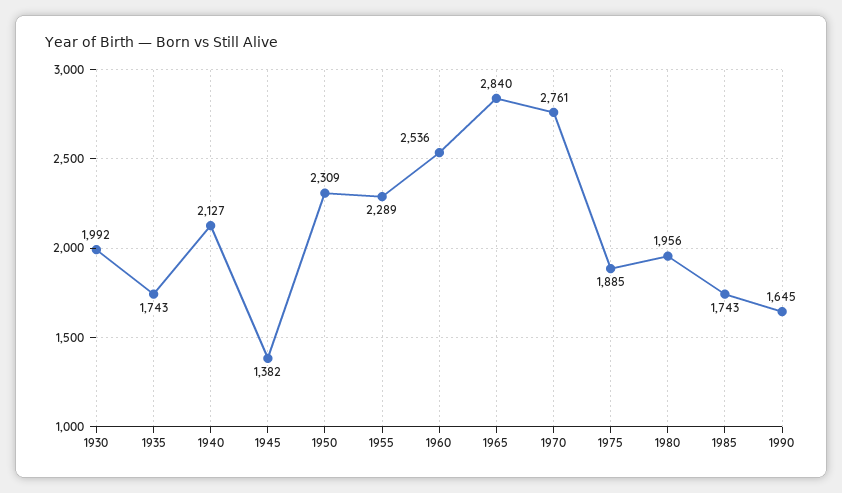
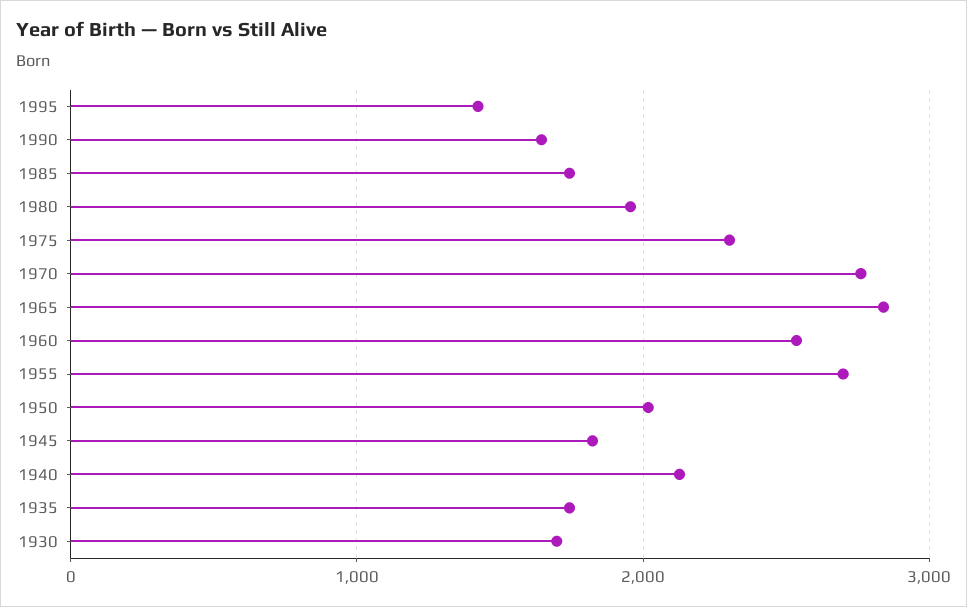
1930: 1992 -> 1700
1945: 1382 -> 1800
1950: 2309 -> 2000
1955: 2289 -> 2700
1975: 1885 -> 2300
1995: none -> 1400

